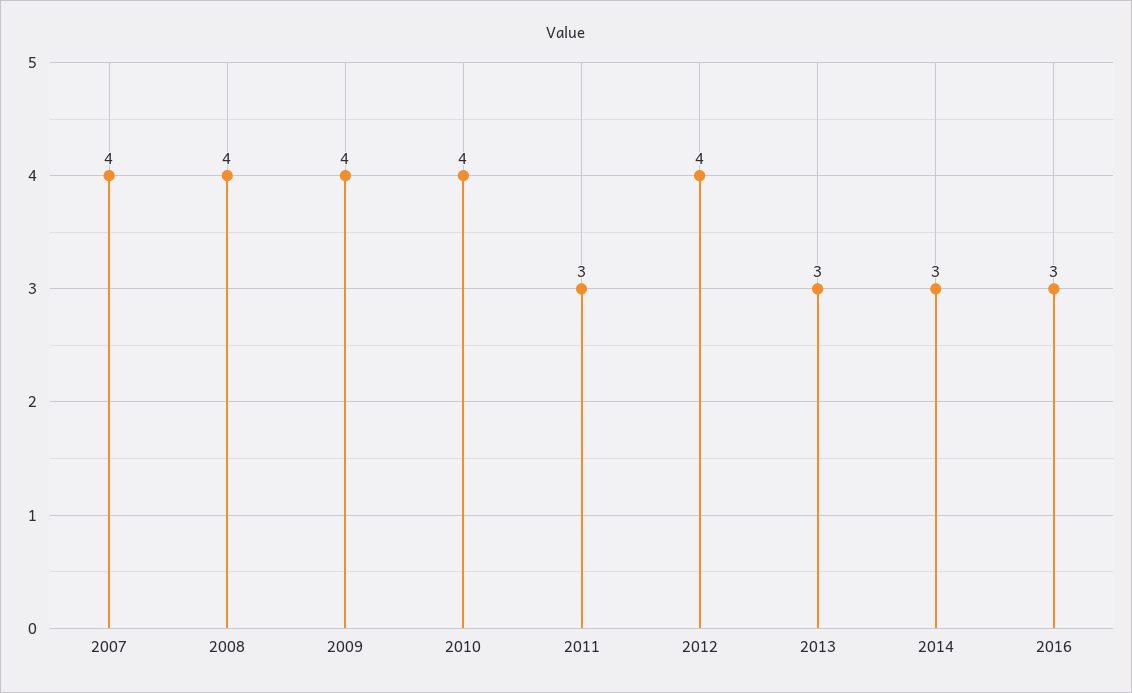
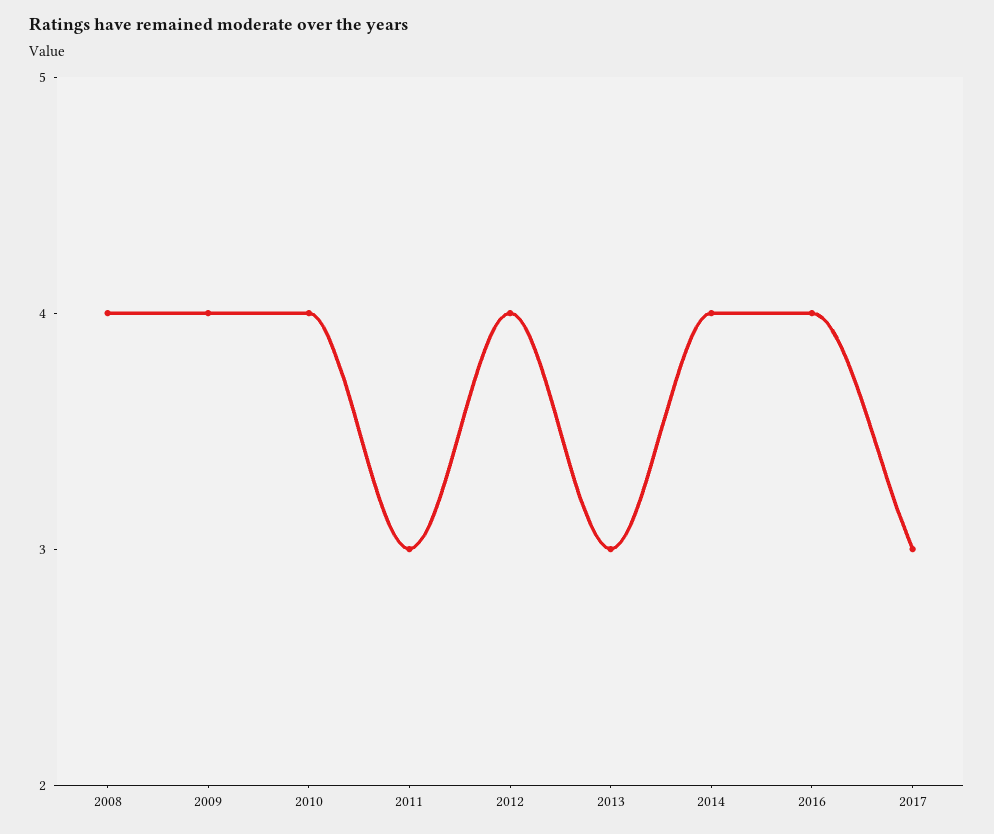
2007: 4 -> none
2014: 3 -> 4
2016: 3 -> 4
2017: none -> 3

